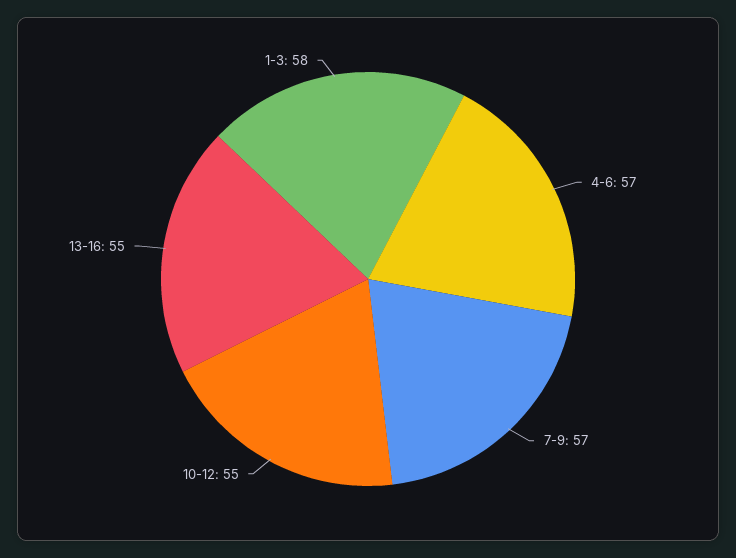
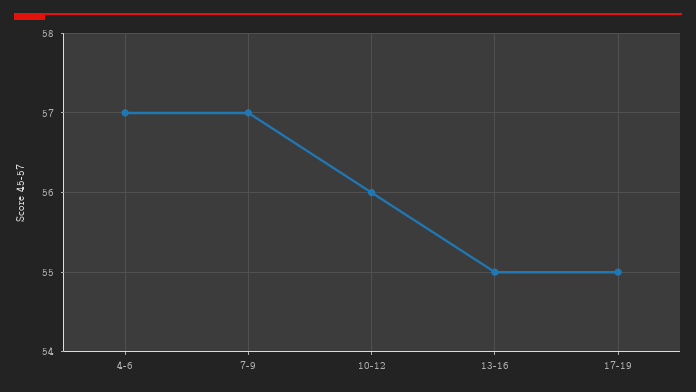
10-12: 55 -> 56
1-3: 58 -> none
17-19: none -> 55

